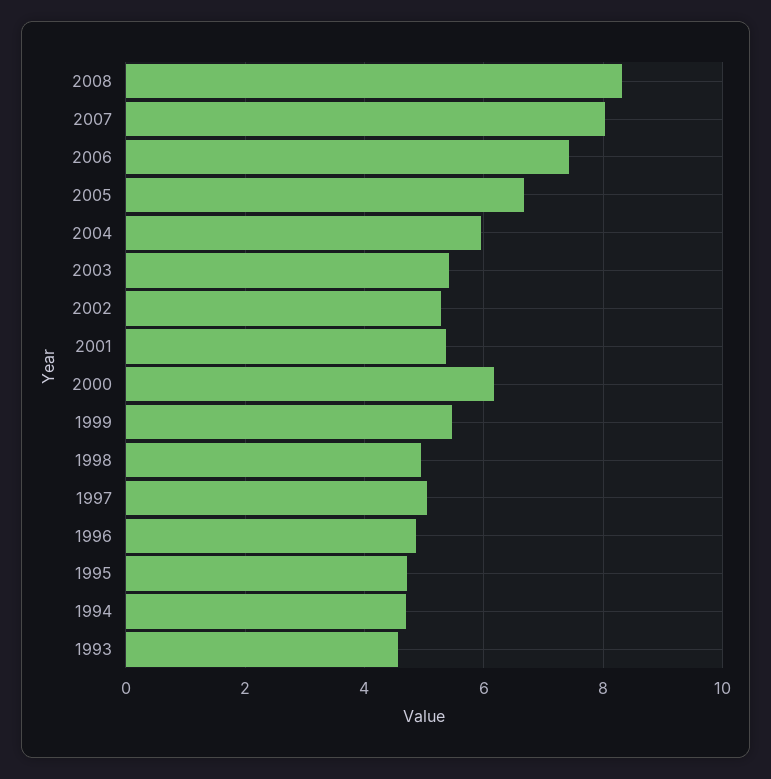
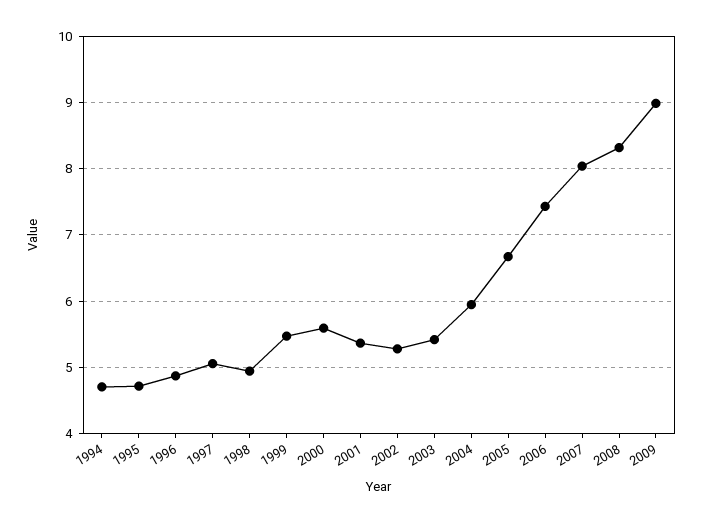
2000: 6.2 -> 5.6
1993: 4.6 -> none
2009: none -> 9

